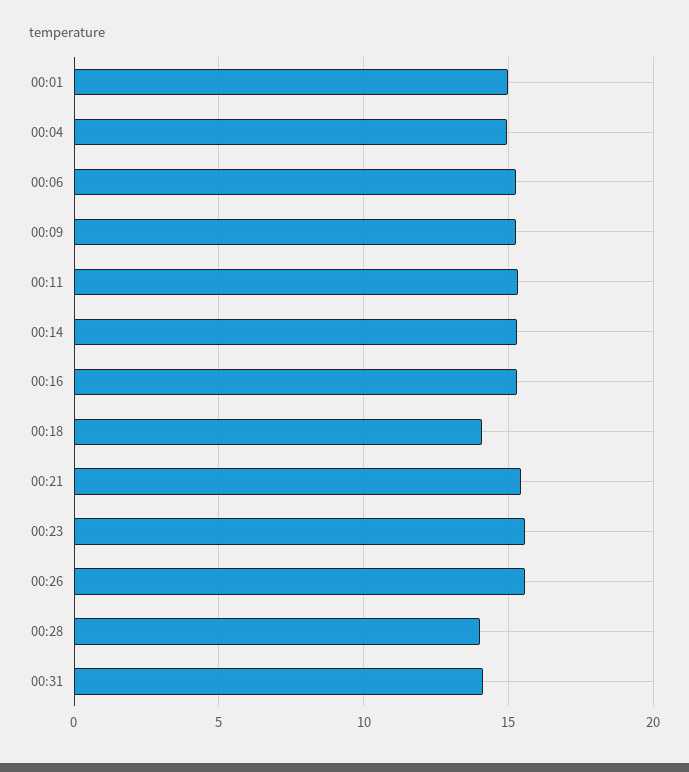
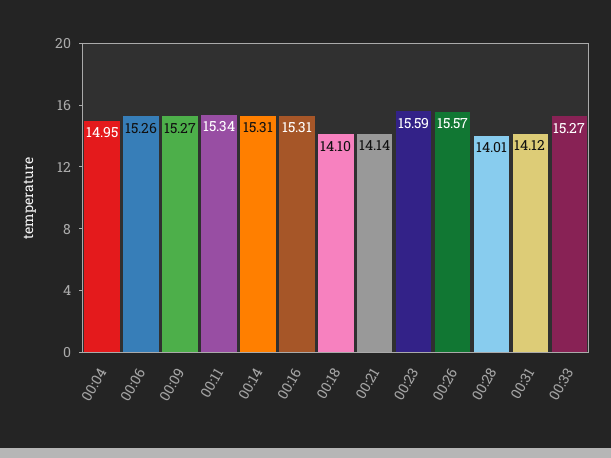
00:01: 15 -> none
00:21: 15.5 -> 14.14
00:33: none -> 15.27

